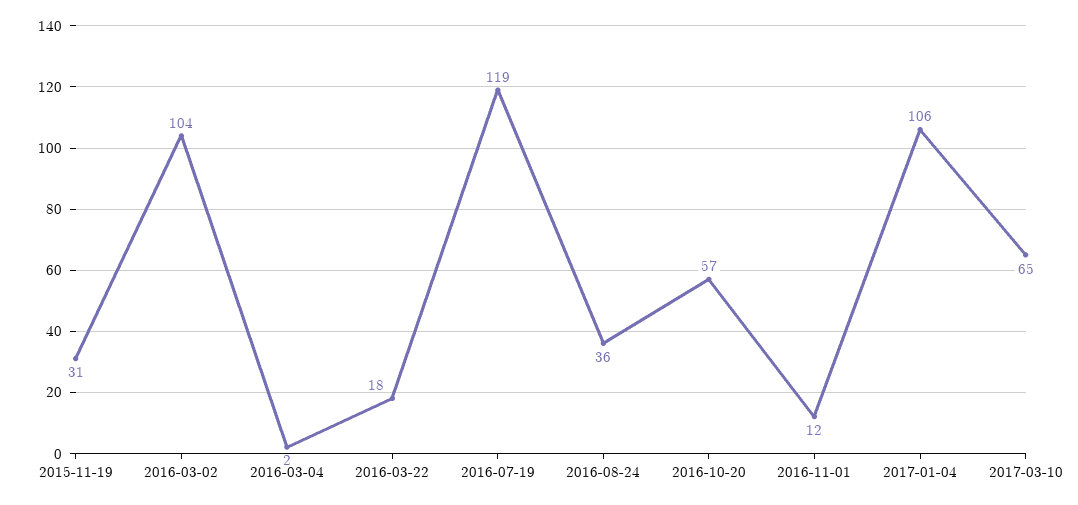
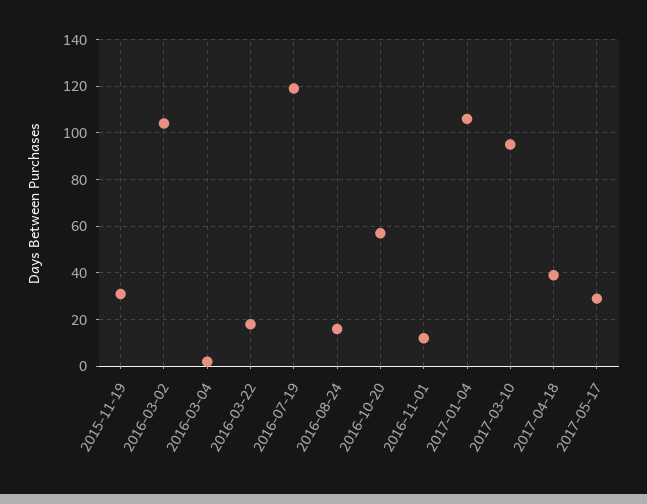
2016-08-24: 36 -> 15
2017-03-10: 65 -> 95
2017-04-18: none -> 40
2017-05-17: none -> 30

